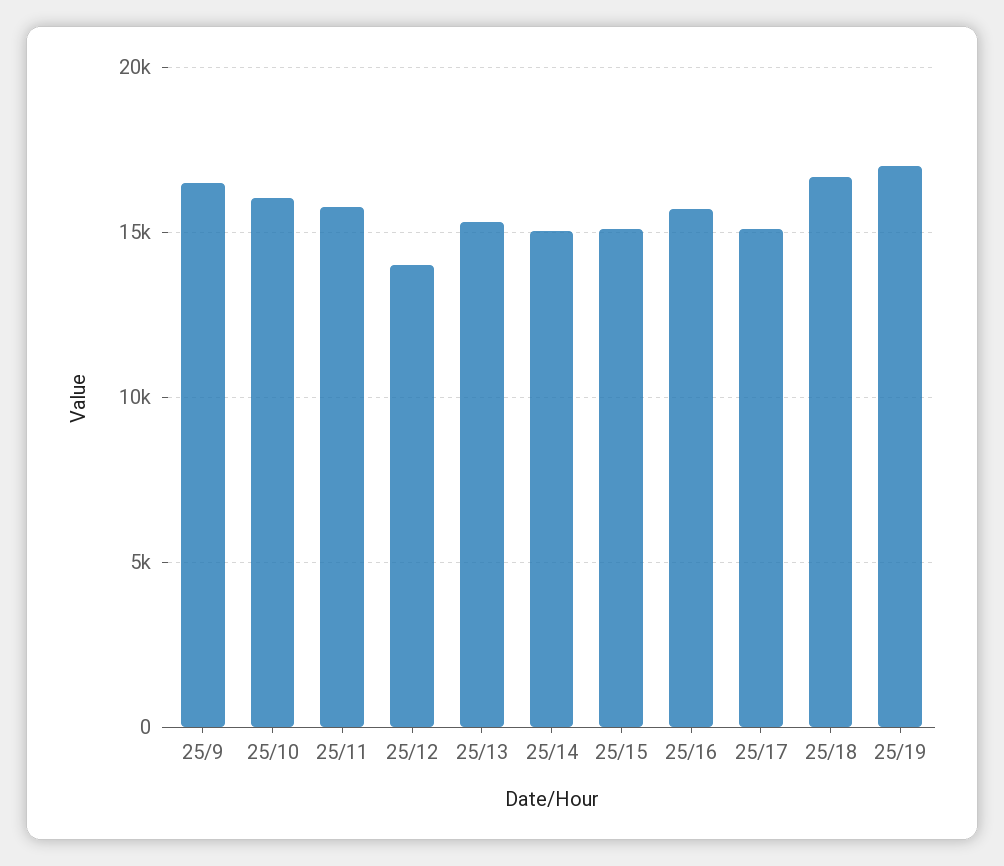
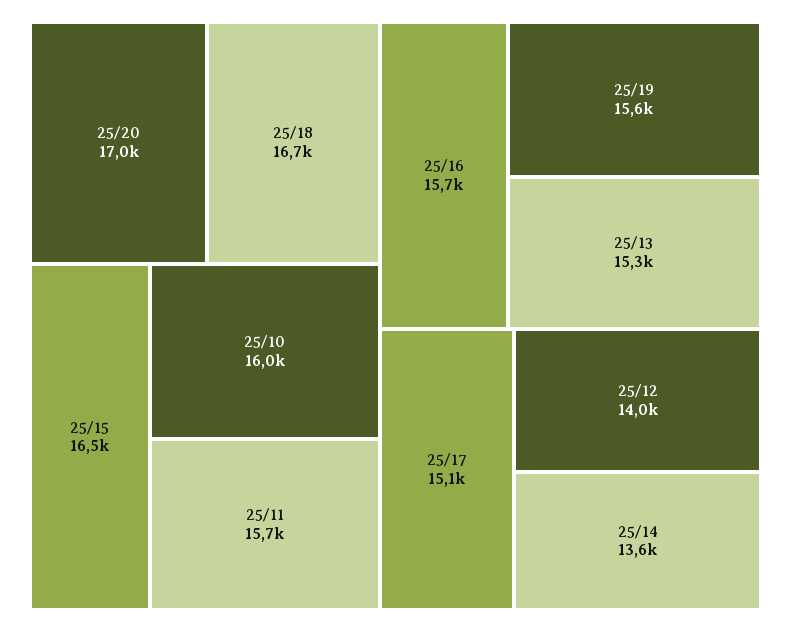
25/9: 16500 -> none
25/14: 15000 -> 13600
25/15: 15000 -> 16500
25/19: 17000 -> 15600
25/20: none -> 17000

